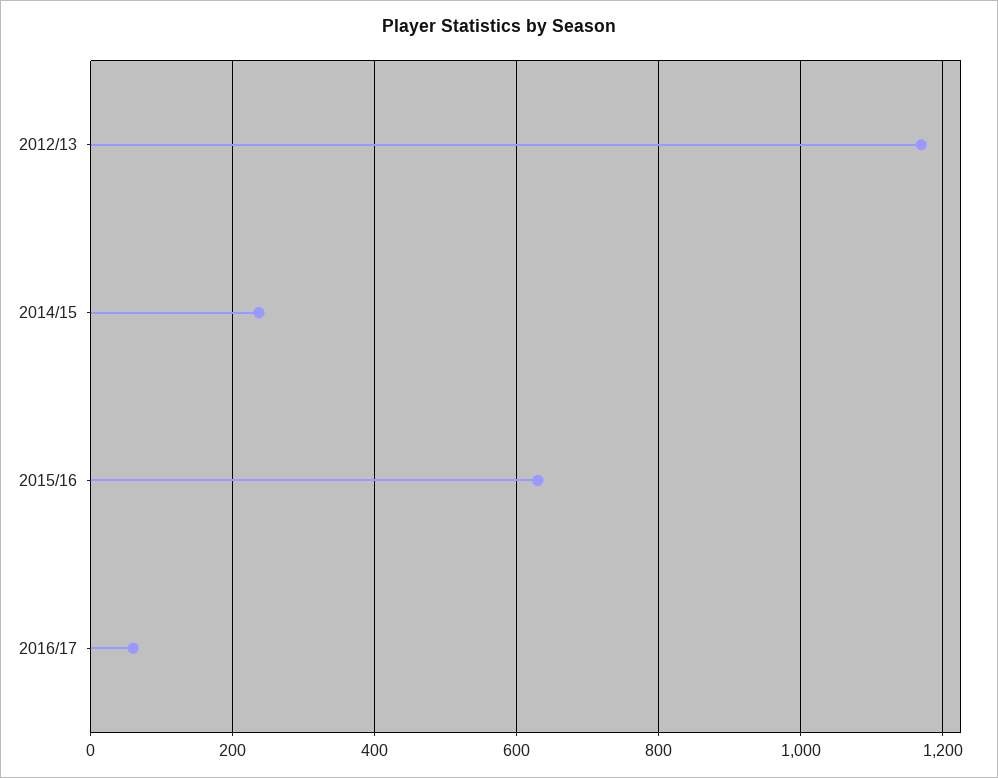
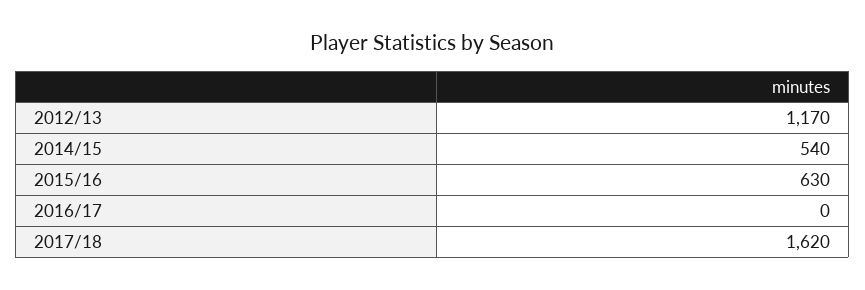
2014/15: 240 -> 540
2016/17: 60 -> 0
2017/18: none -> 1620

